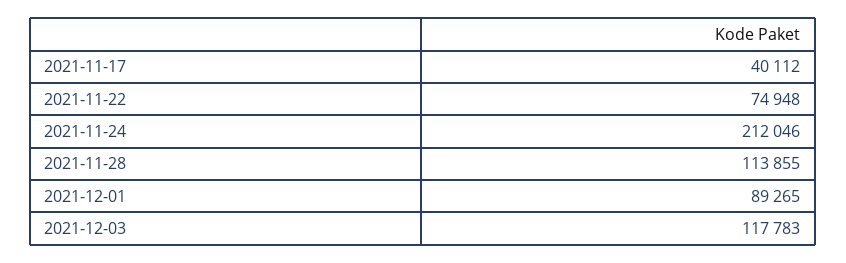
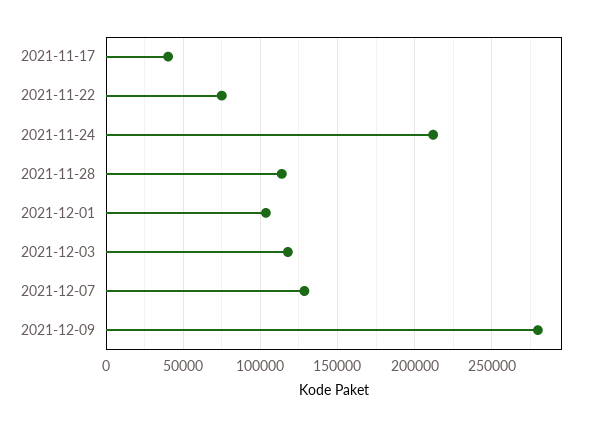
2021-12-01: 89265 -> 105000
2021-12-07: none -> 130000
2021-12-09: none -> 280000

